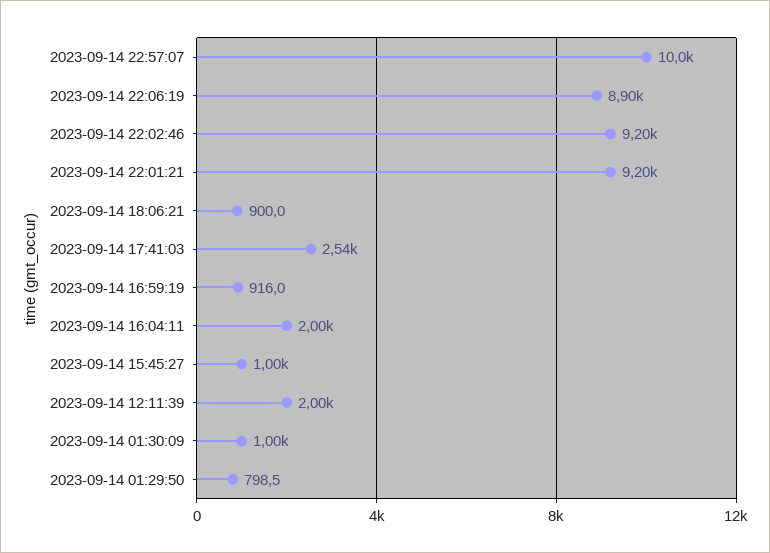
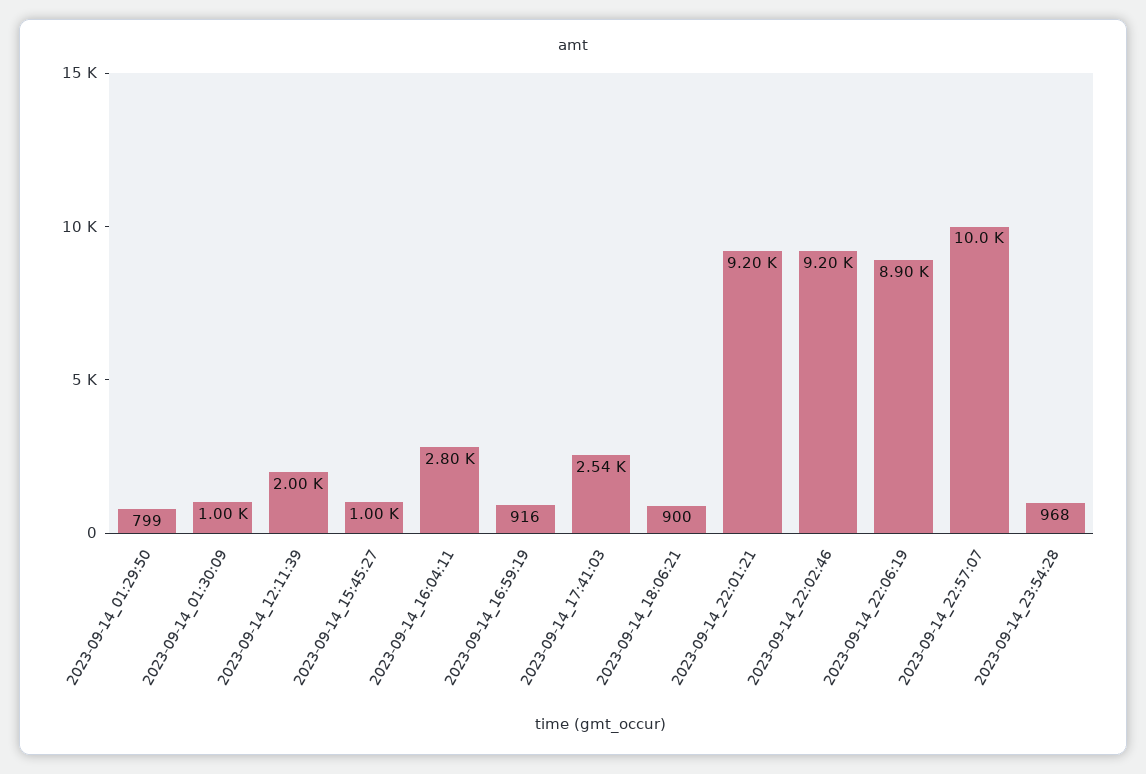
2023-09-14 16:04:11: 2000 -> 2800
2023-09-14_23:54:28: none -> 968

